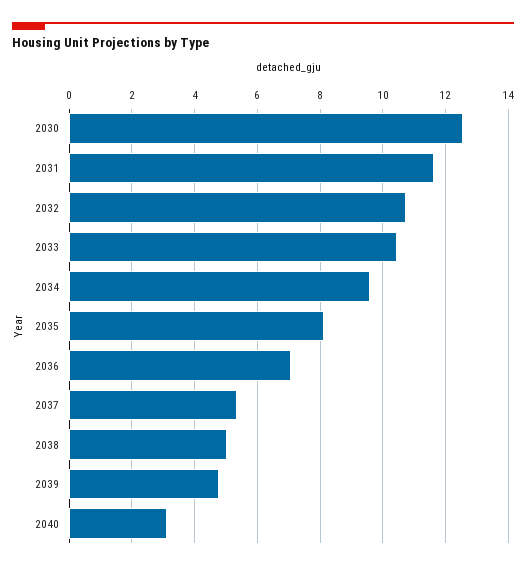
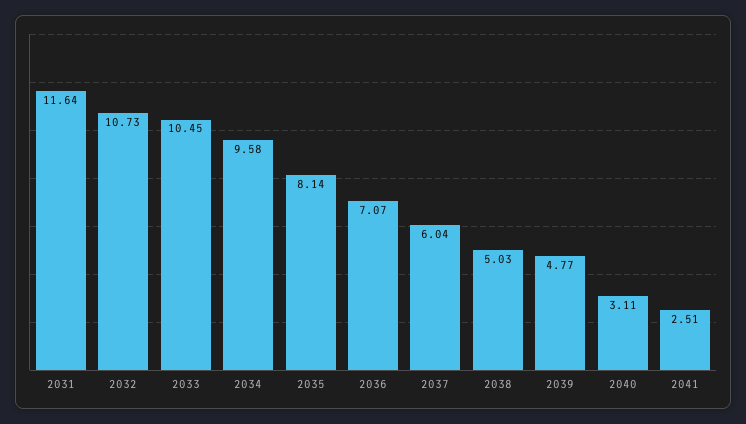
2030: 12.6 -> none
2037: 5.4 -> 6.04
2041: none -> 2.51

